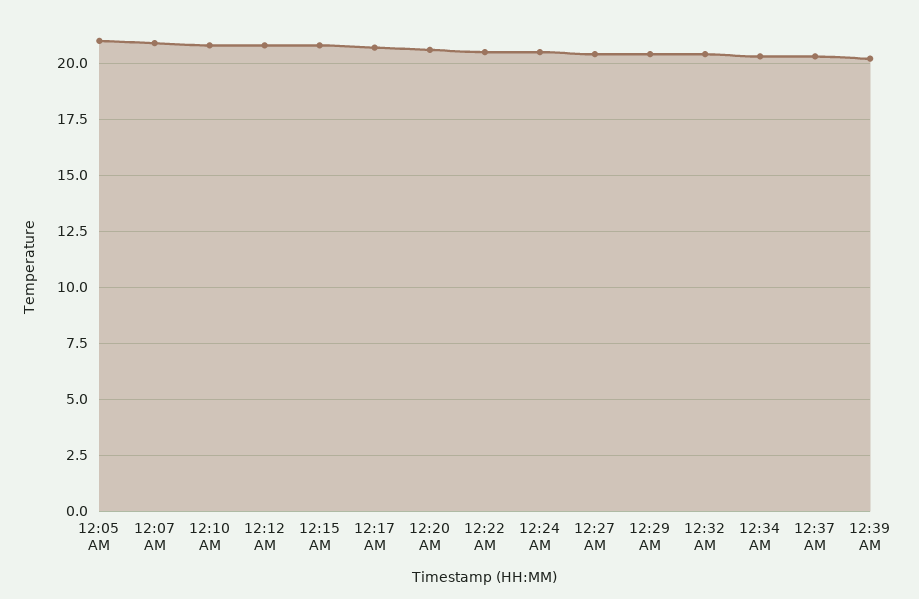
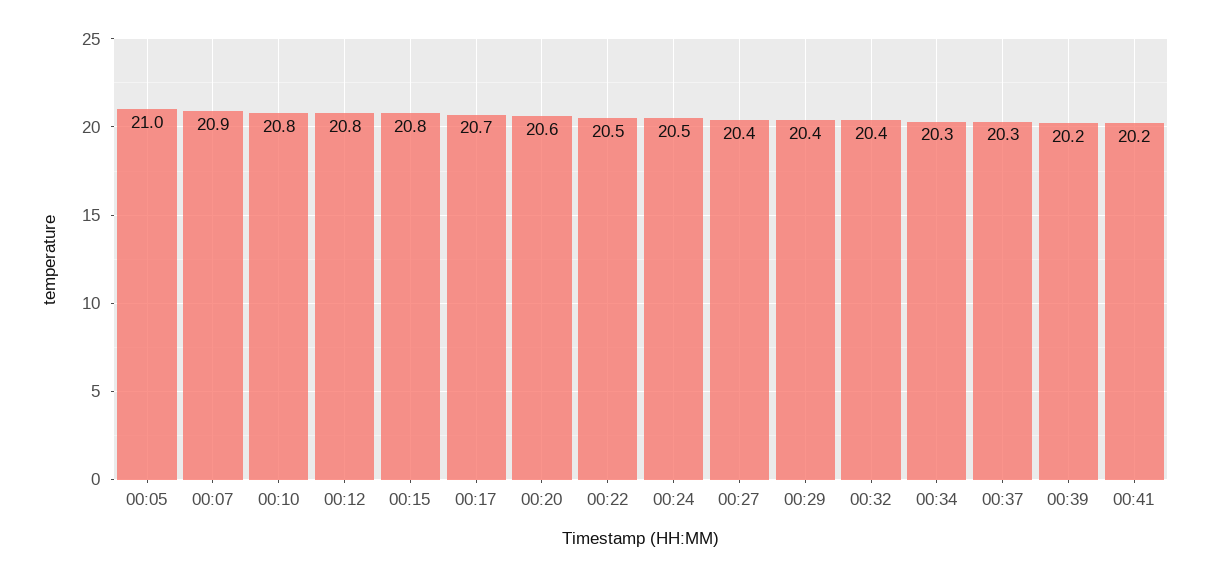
00:41: none -> 20.2

